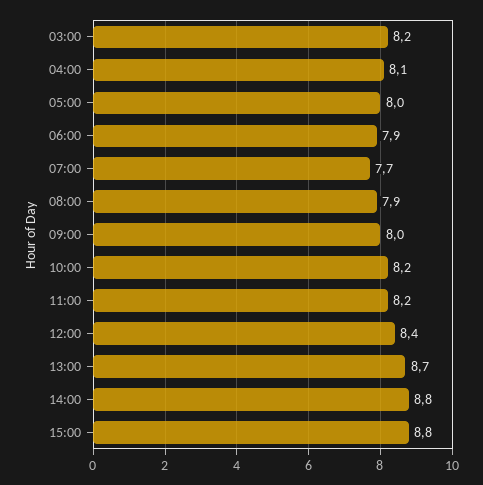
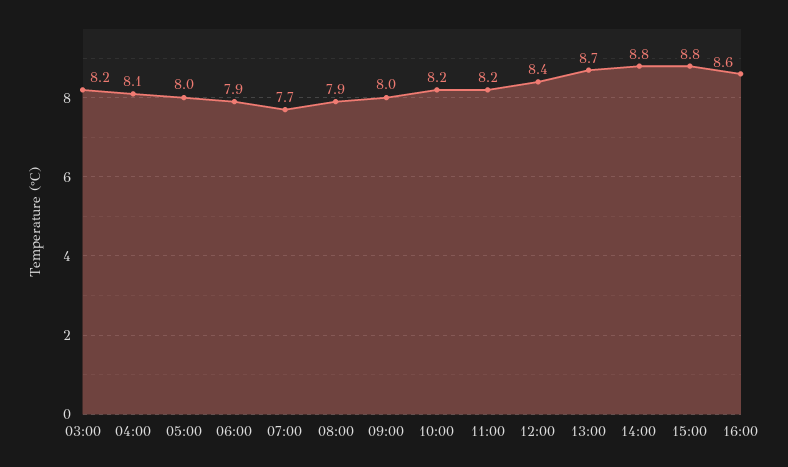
16:00: none -> 8.6

